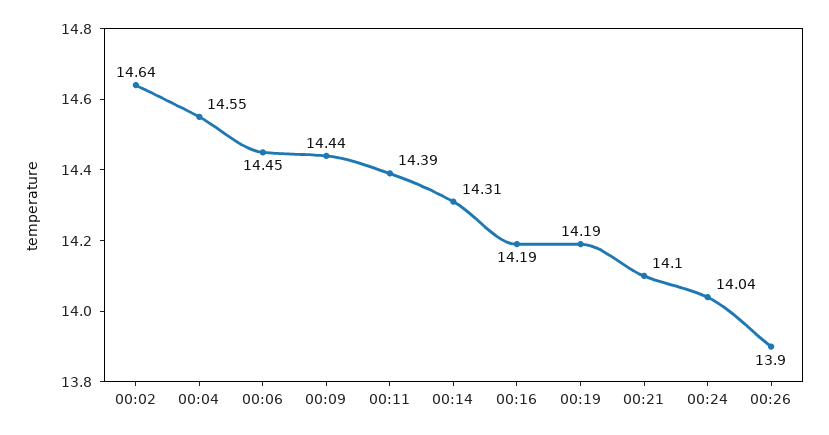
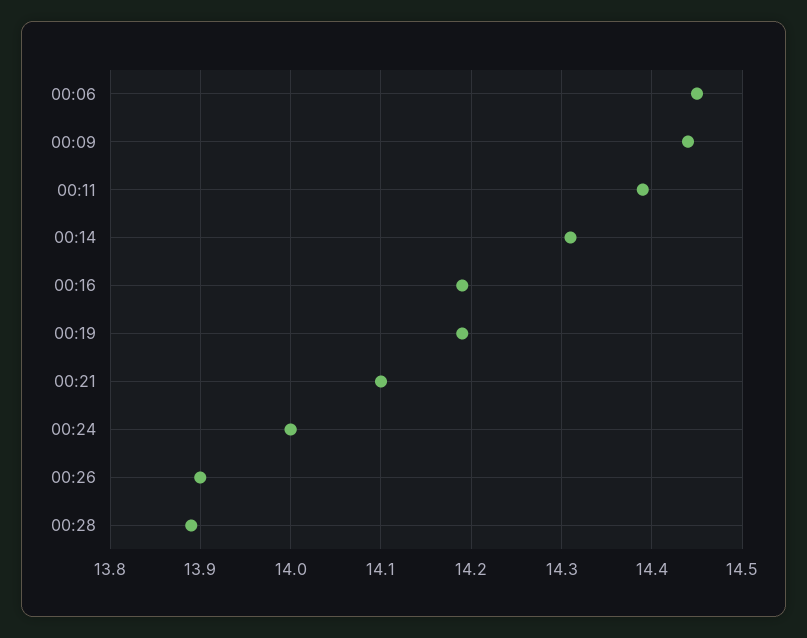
00:02: 14.64 -> none
00:04: 14.55 -> none
00:24: 14.04 -> 14
00:28: none -> 13.89

